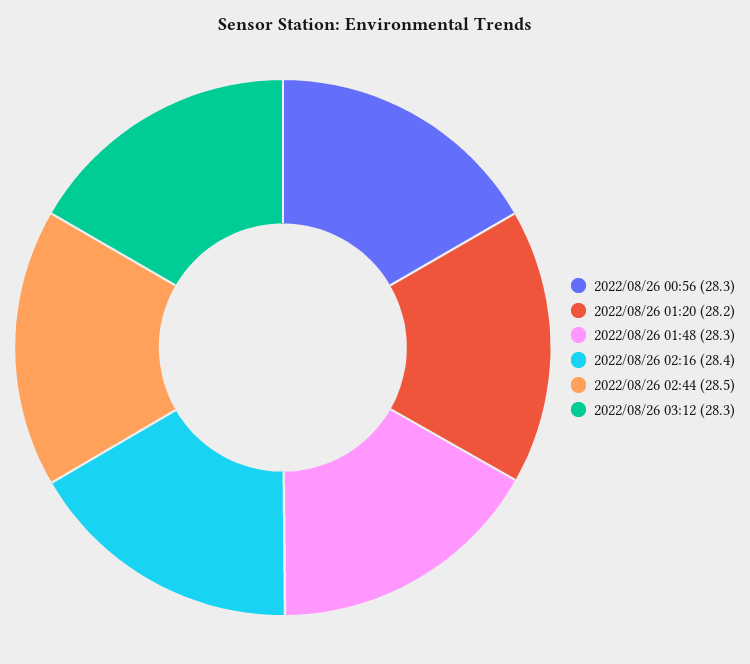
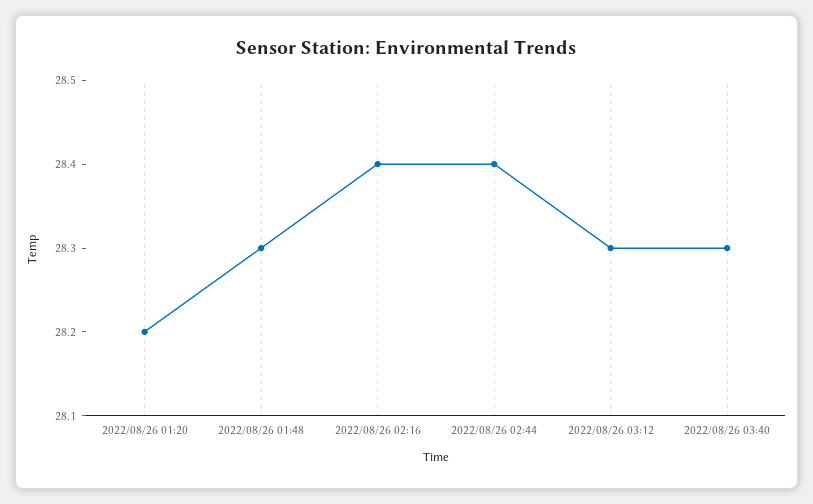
2022/08/26 00:56: 28.3 -> none
2022/08/26 02:44: 28.5 -> 28.4
2022/08/26 03:40: none -> 28.3

